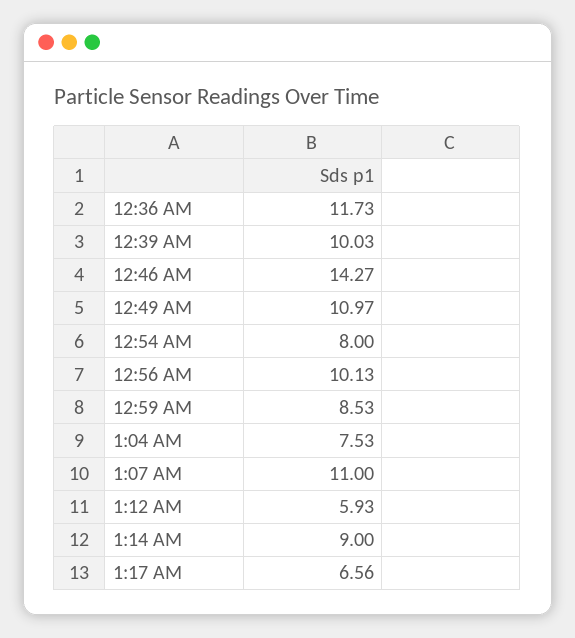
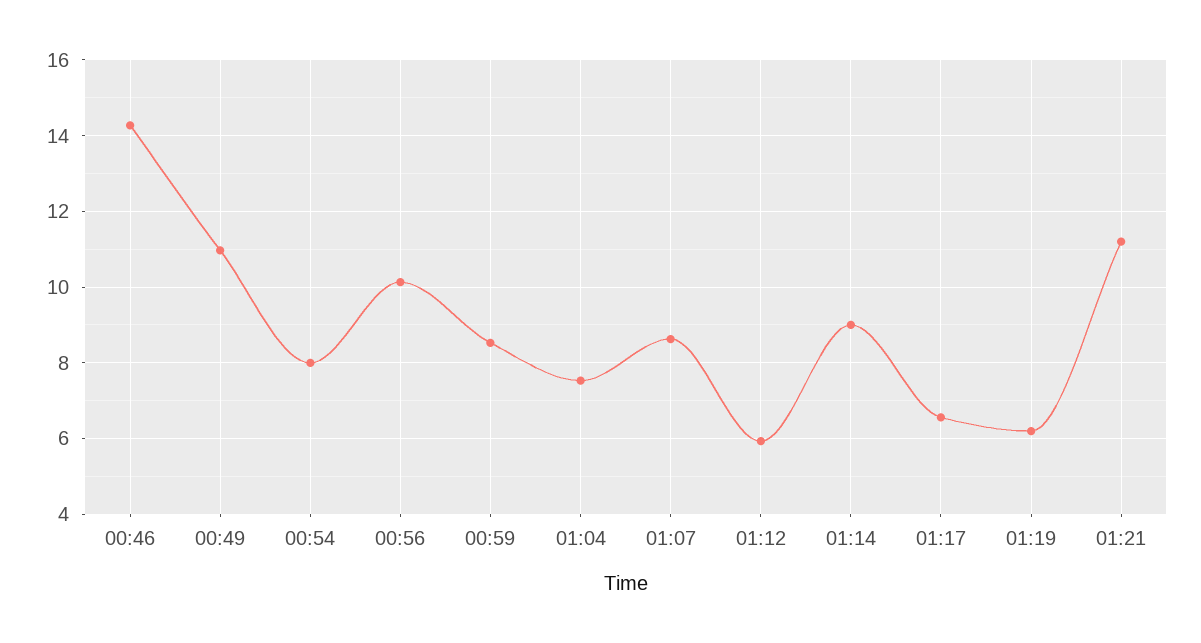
12:36 AM: 11.73 -> none
12:39 AM: 10.03 -> none
1:07 AM: 11 -> 8.6
01:19: none -> 6.2
01:21: none -> 11.2

